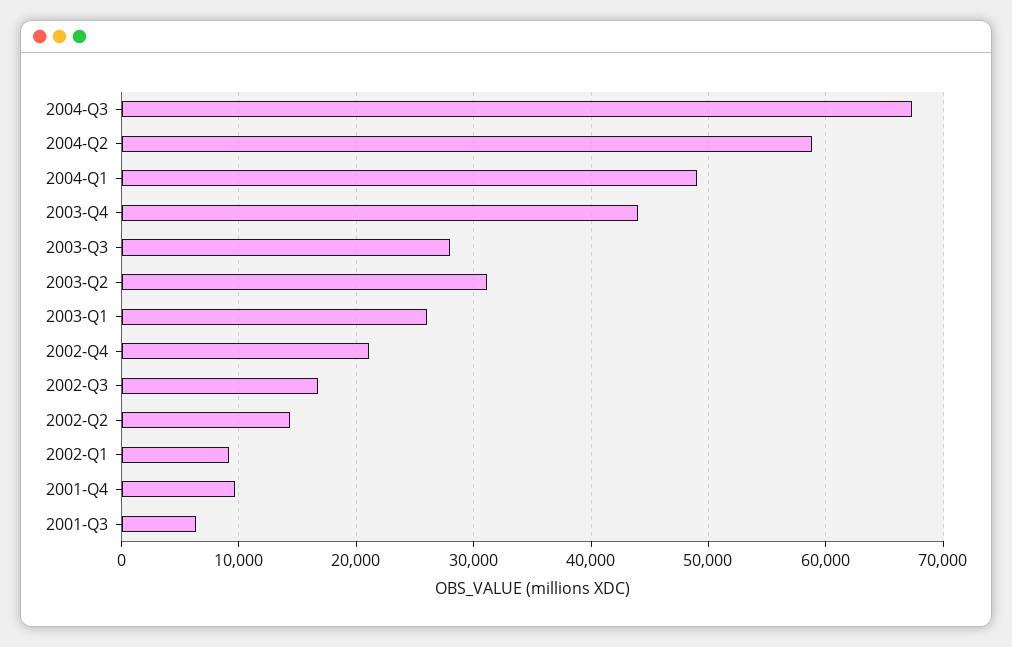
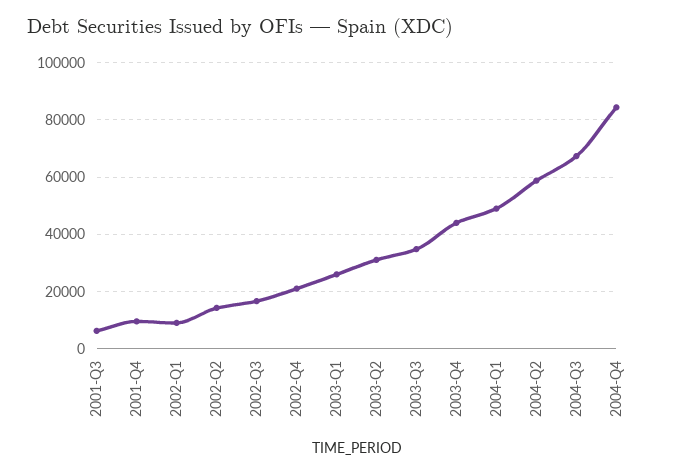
2003-Q3: 28000 -> 35000
2004-Q4: none -> 85000

